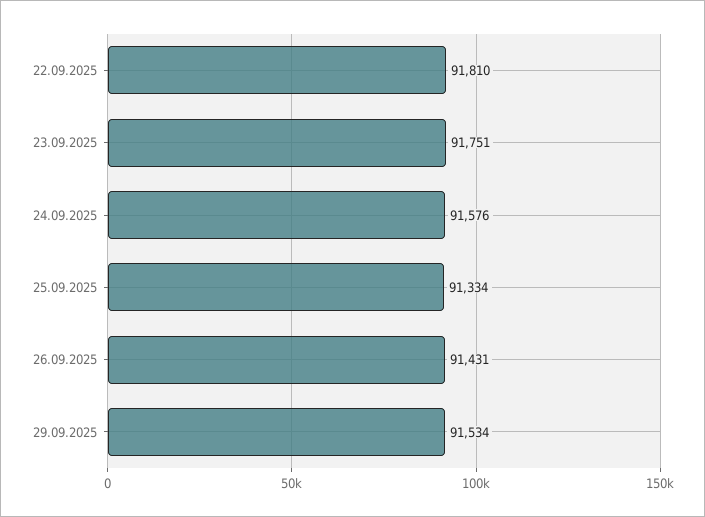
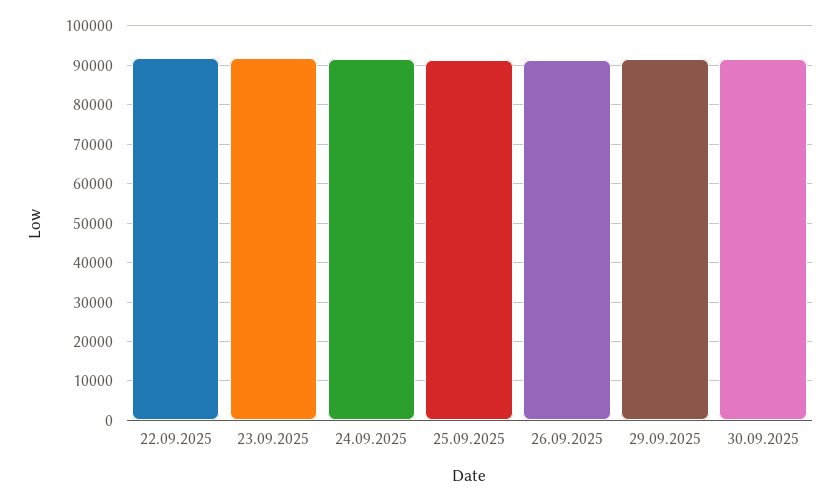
30.09.2025: none -> 92000

